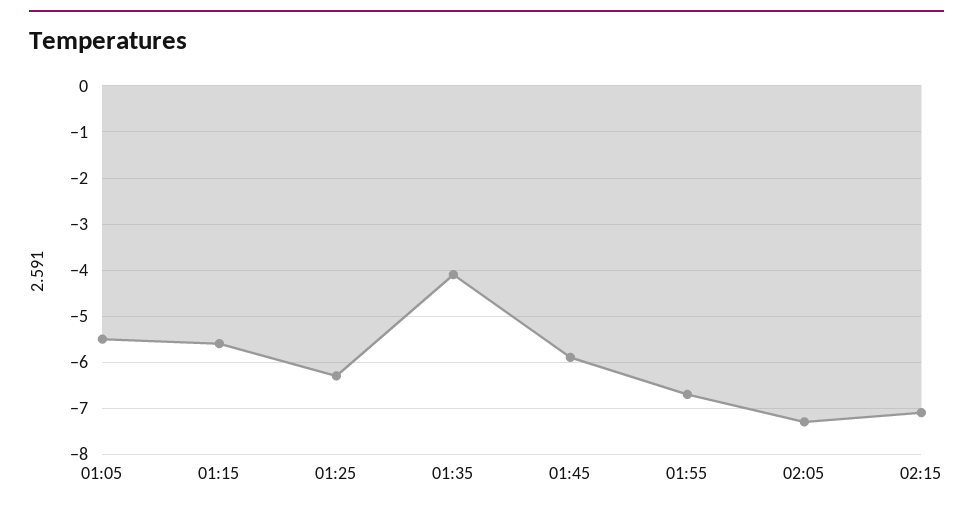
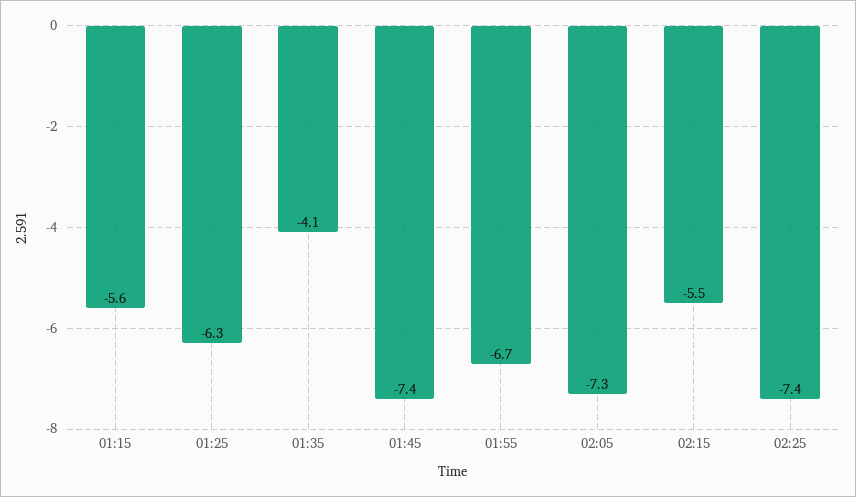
01:05: -5.5 -> none
01:45: -6 -> -7.4
02:15: -7 -> -5.5
02:25: none -> -7.4

